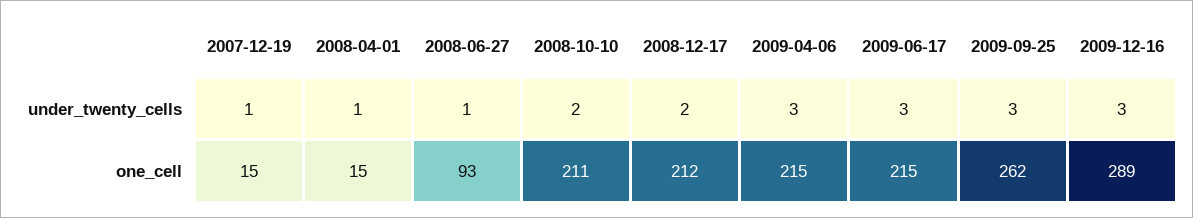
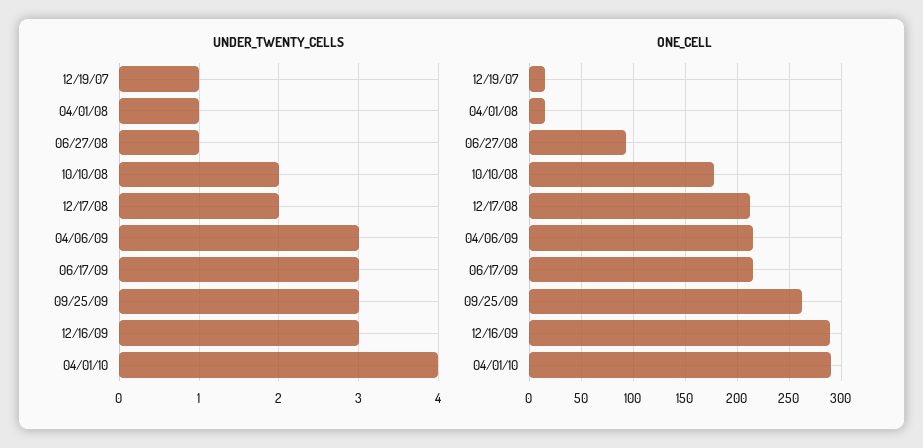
one_cell, 2008-10-10: 211 -> 180
under_twenty_cells, 04/01/10: none -> 4
one_cell, 04/01/10: none -> 290

